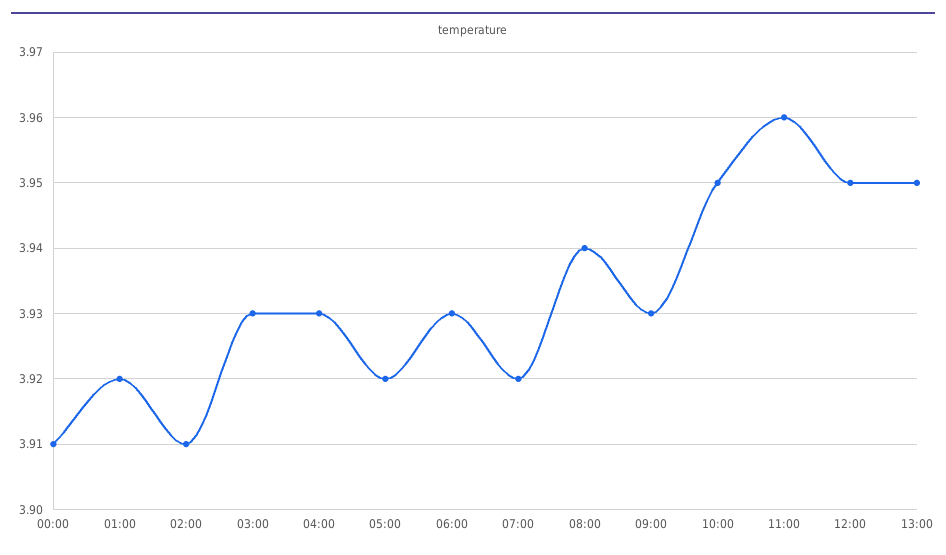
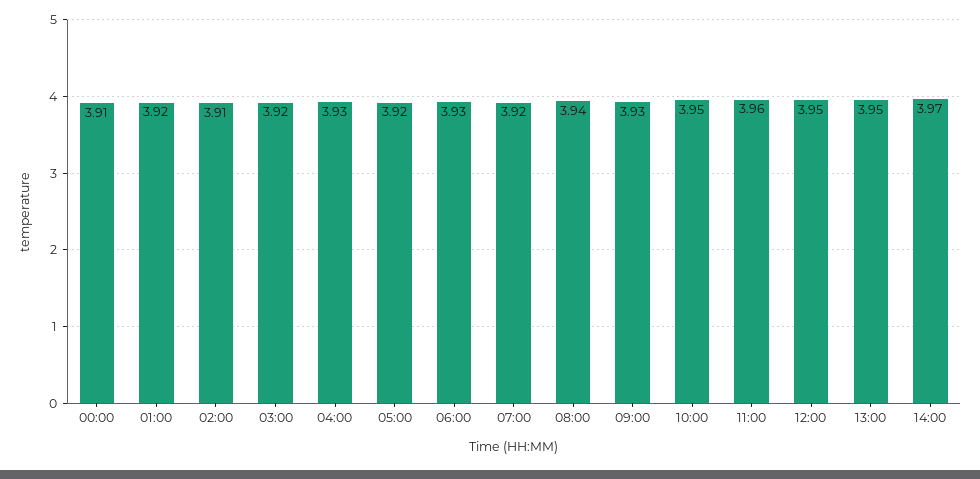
03:00: 3.93 -> 3.92
14:00: none -> 3.97

